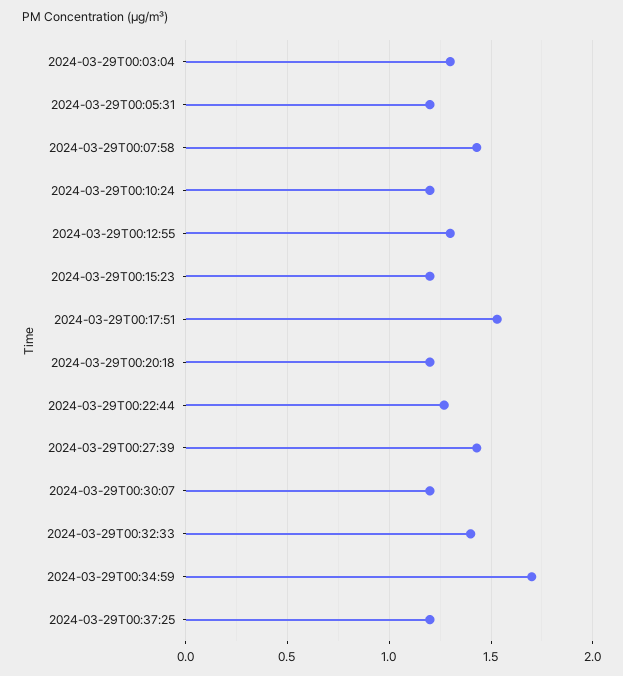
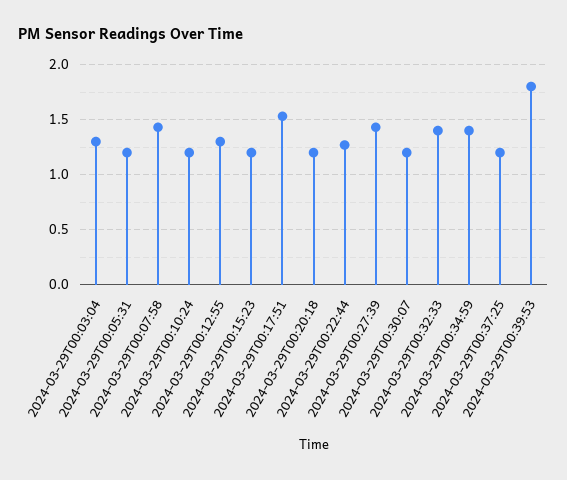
2024-03-29T00:34:59: 1.7 -> 1.4
2024-03-29T00:39:53: none -> 1.8

